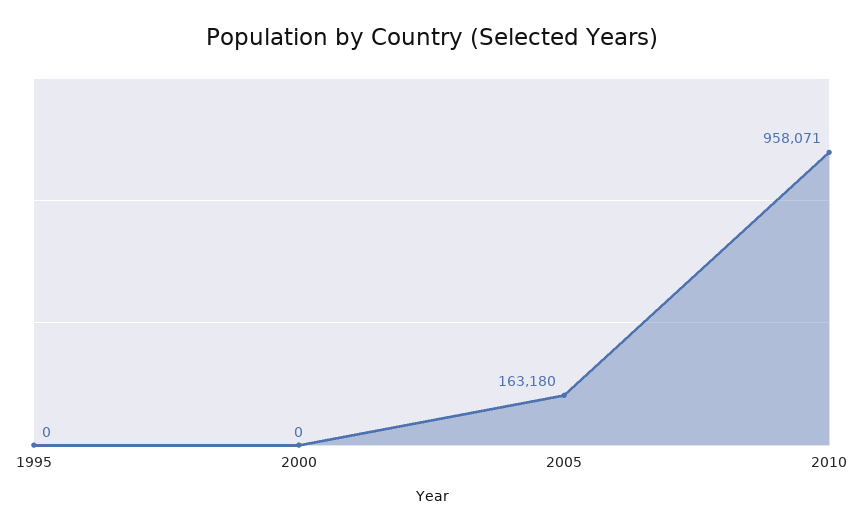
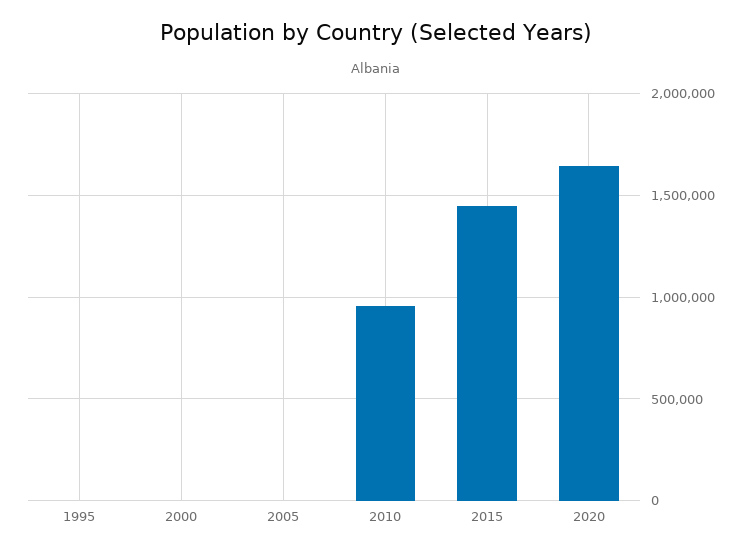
2005: 163180 -> 0
2015: none -> 1450000
2020: none -> 1650000

